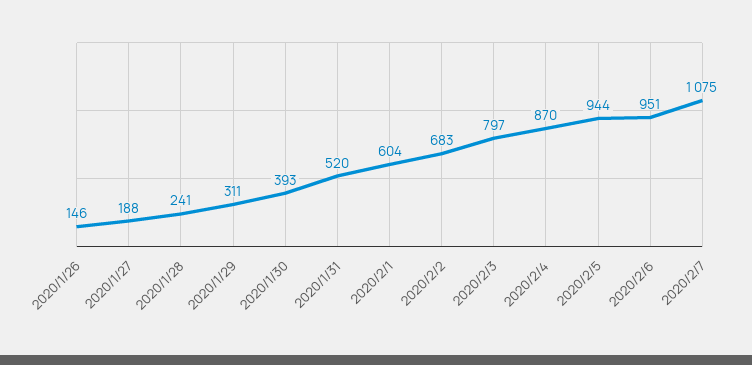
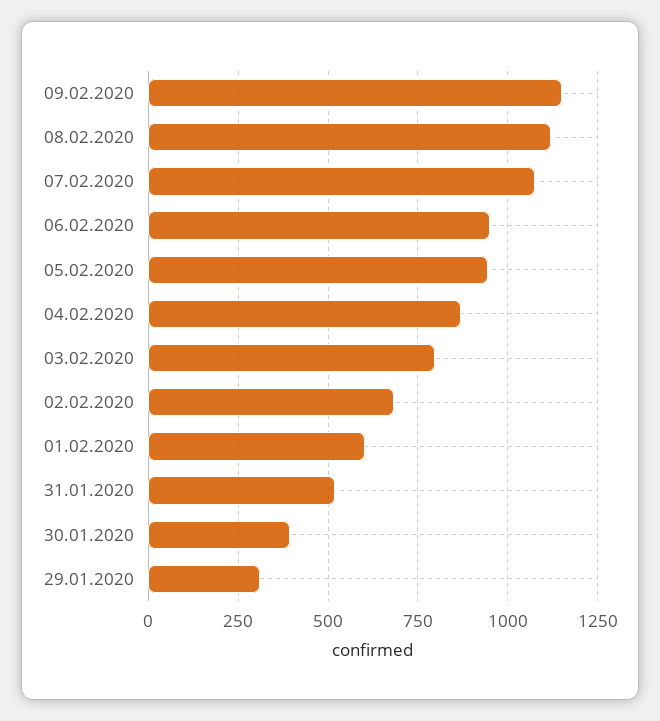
2020/1/26: 146 -> none
2020/1/27: 188 -> none
2020/1/28: 241 -> none
09.02.2020: none -> 1150
08.02.2020: none -> 1125

